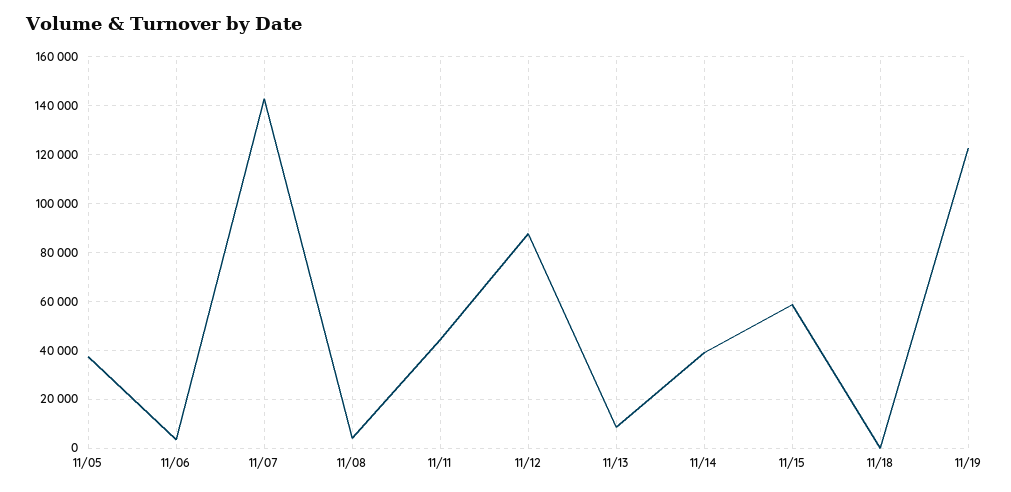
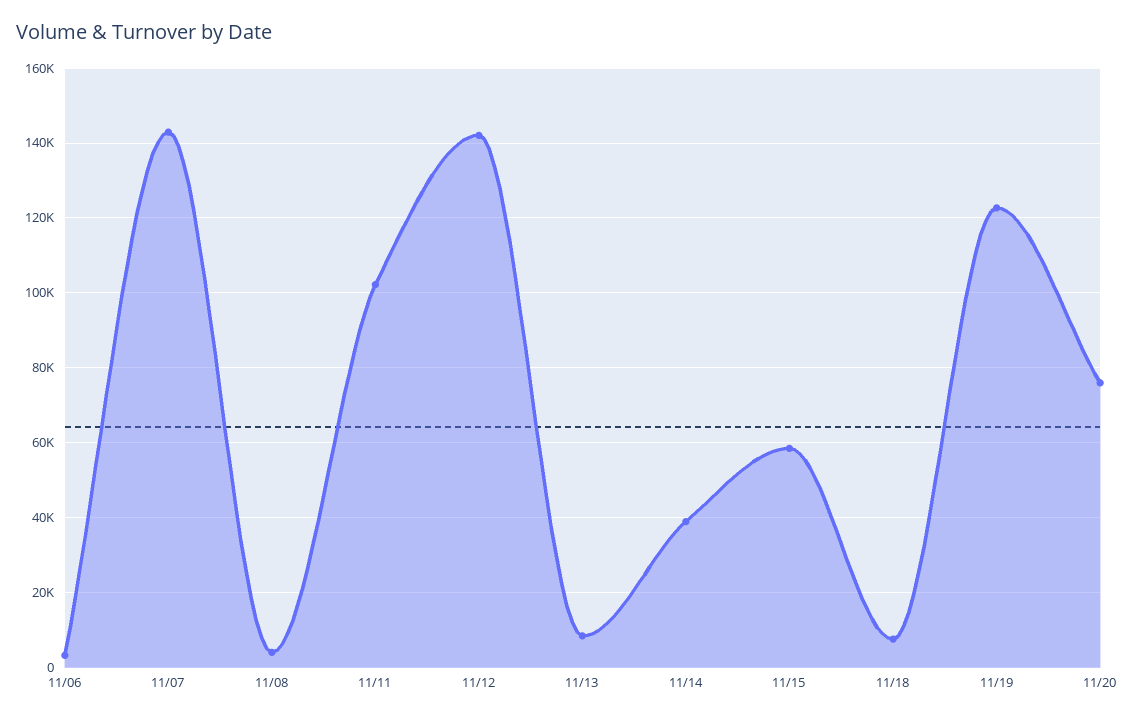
11/05: 37500 -> none
11/11: 45000 -> 102000
11/12: 87500 -> 142000
11/18: 0 -> 8000
11/20: none -> 76000

